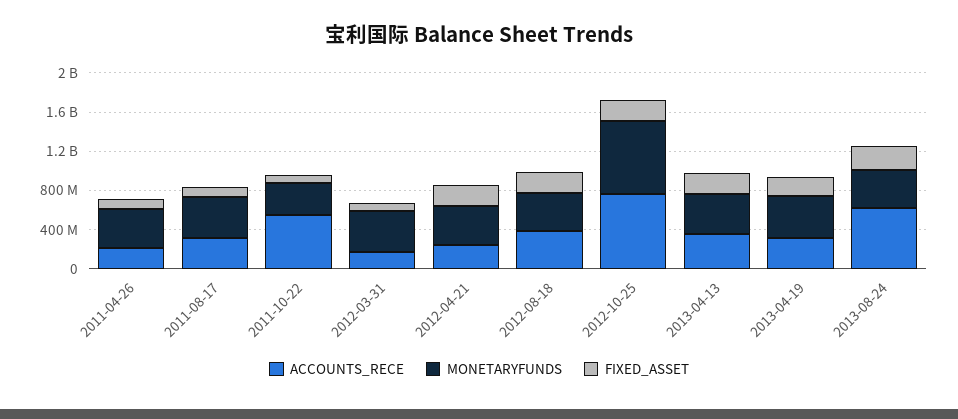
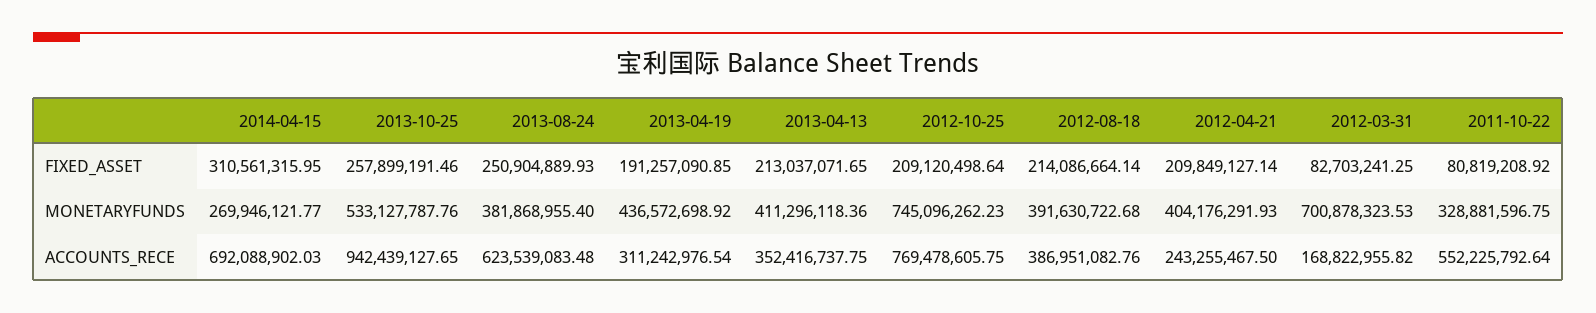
ACCOUNTS_RECE, 2011-04-26: 200000000 -> none
MONETARYFUNDS, 2011-04-26: 400000000 -> none
FIXED_ASSET, 2011-04-26: 100000000 -> none
ACCOUNTS_RECE, 2011-08-17: 300000000 -> none
MONETARYFUNDS, 2011-08-17: 400000000 -> none
FIXED_ASSET, 2011-08-17: 100000000 -> none
MONETARYFUNDS, 2012-03-31: 400000000 -> 700878323.53
FIXED_ASSET, 2014-04-15: none -> 310561315.95
FIXED_ASSET, 2013-10-25: none -> 257899191.46
MONETARYFUNDS, 2014-04-15: none -> 269946121.77
MONETARYFUNDS, 2013-10-25: none -> 533127787.76
ACCOUNTS_RECE, 2014-04-15: none -> 692088902.03
ACCOUNTS_RECE, 2013-10-25: none -> 942439127.65

